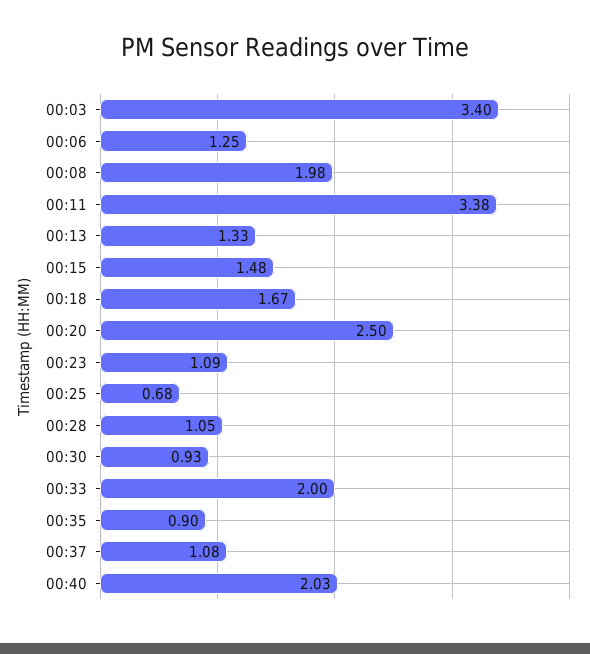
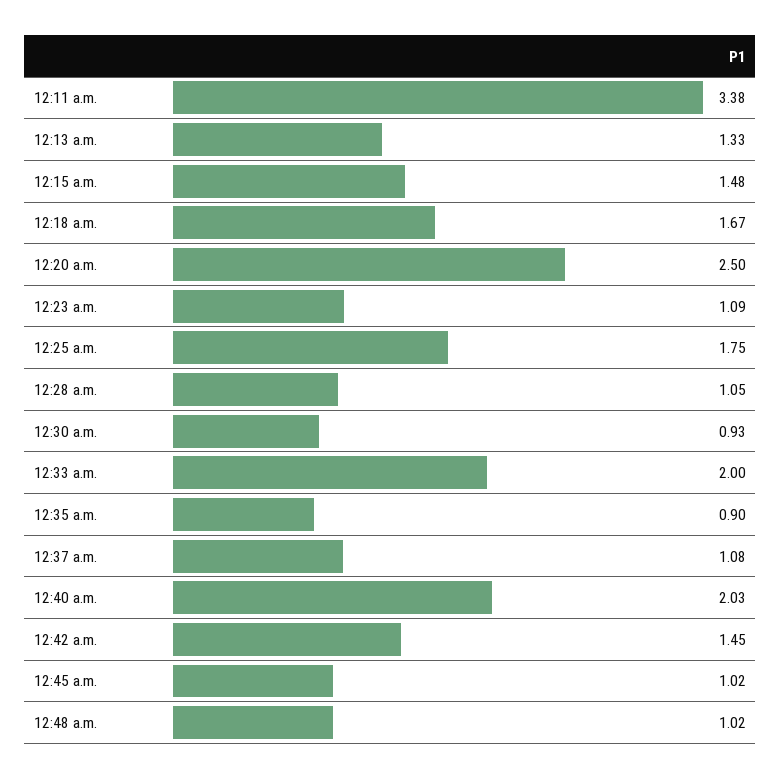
00:03: 3.4 -> none
00:06: 1.25 -> none
00:08: 1.98 -> none
00:25: 0.68 -> 1.75
12:42 a.m.: none -> 1.45
12:45 a.m.: none -> 1.02
12:48 a.m.: none -> 1.02

